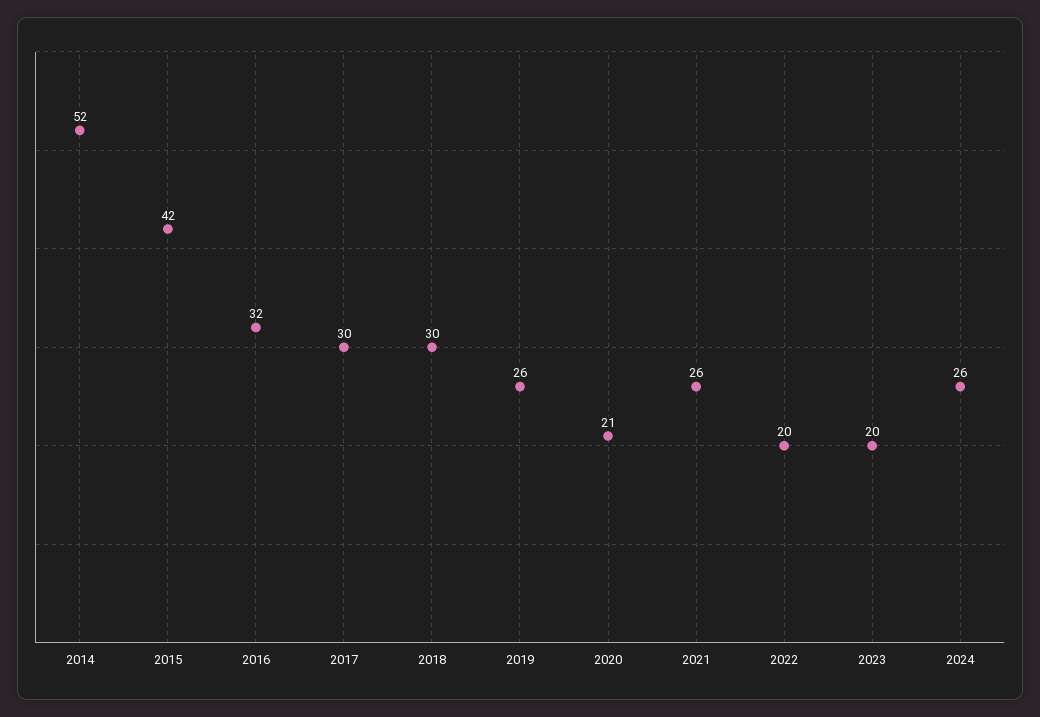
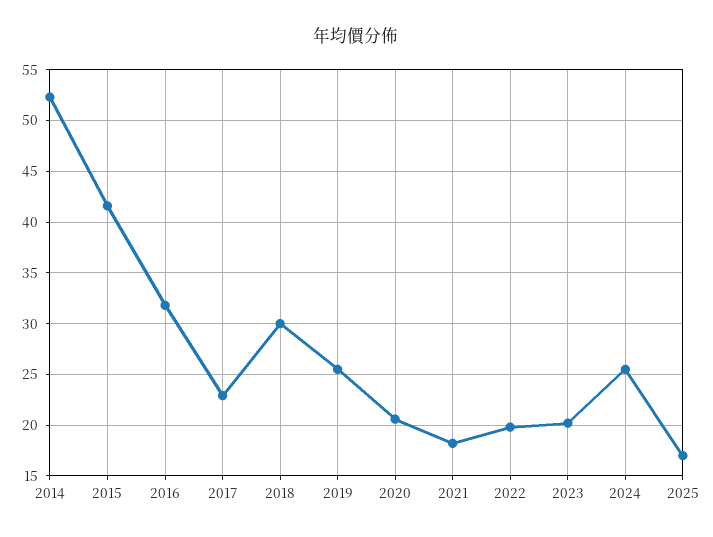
2017: 30 -> 23
2021: 26 -> 18
2025: none -> 17

